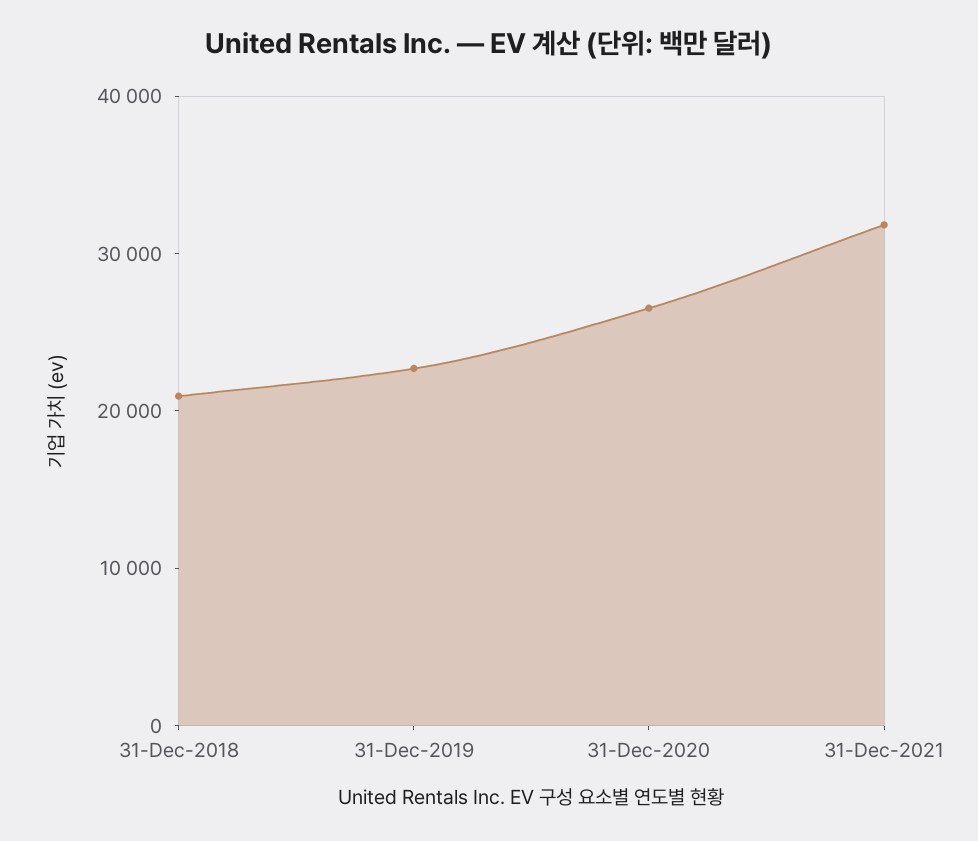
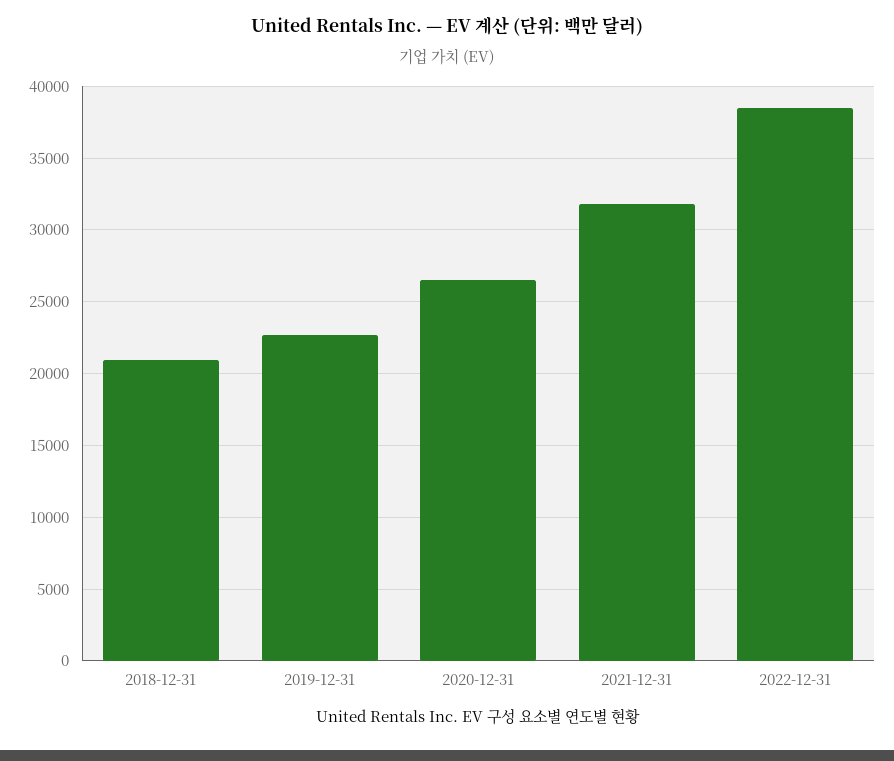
2022-12-31: none -> 38500

